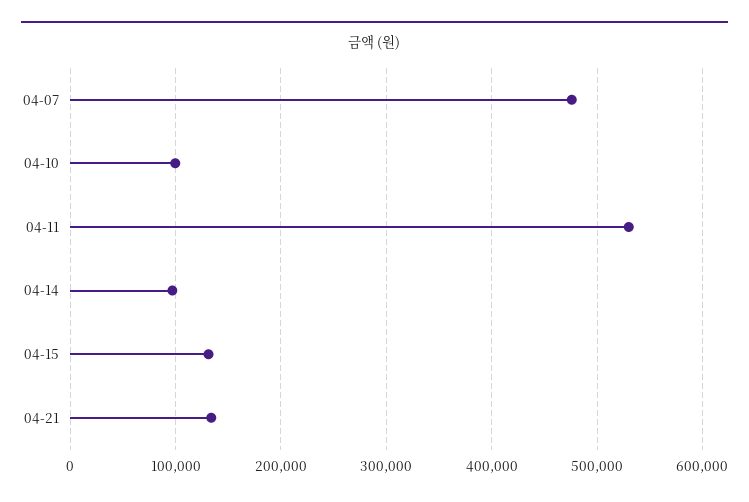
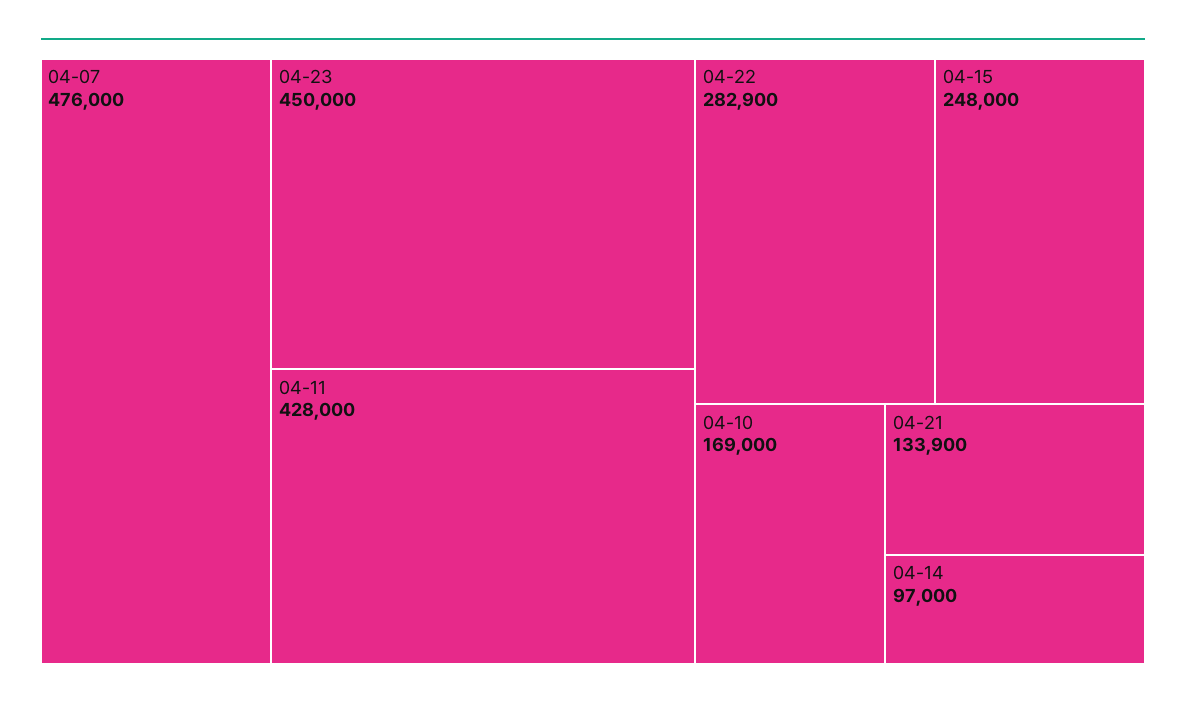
04-10: 100000 -> 169000
04-11: 530000 -> 428000
04-15: 130000 -> 248000
04-23: none -> 450000
04-22: none -> 282900

